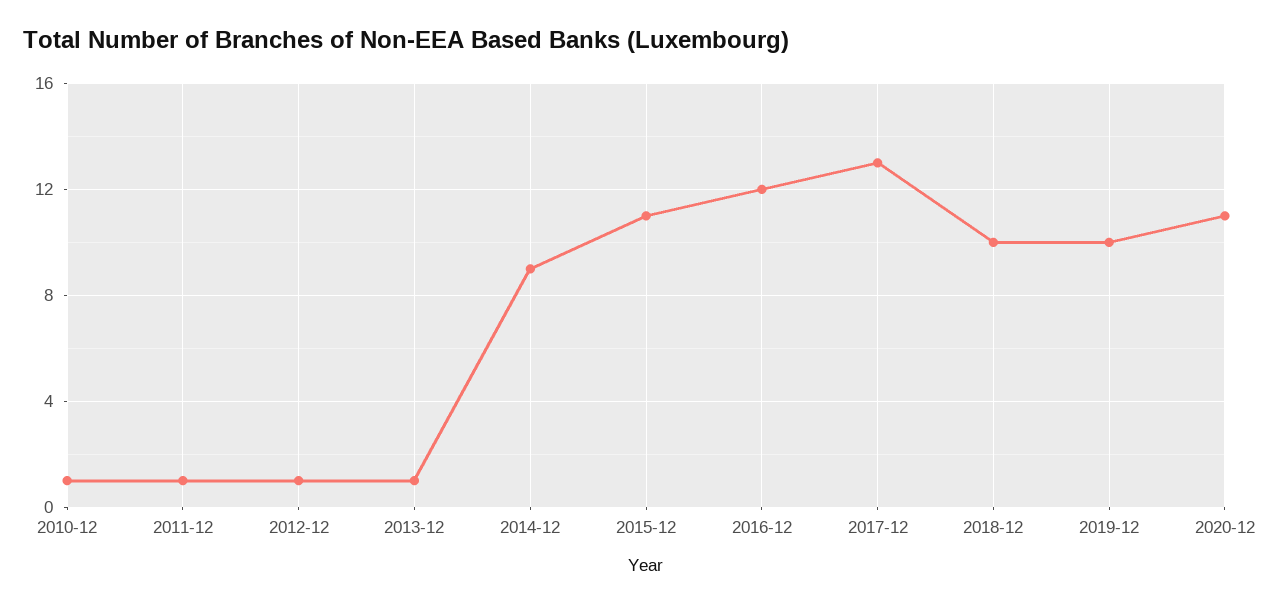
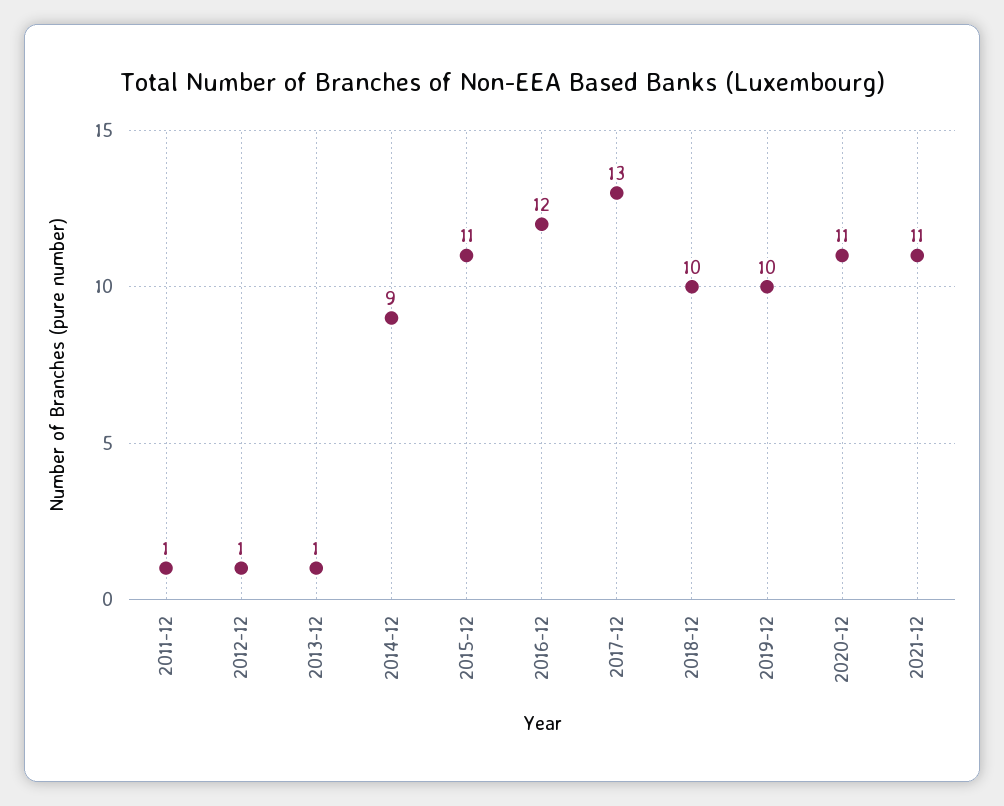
2010-12: 1 -> none
2021-12: none -> 11

